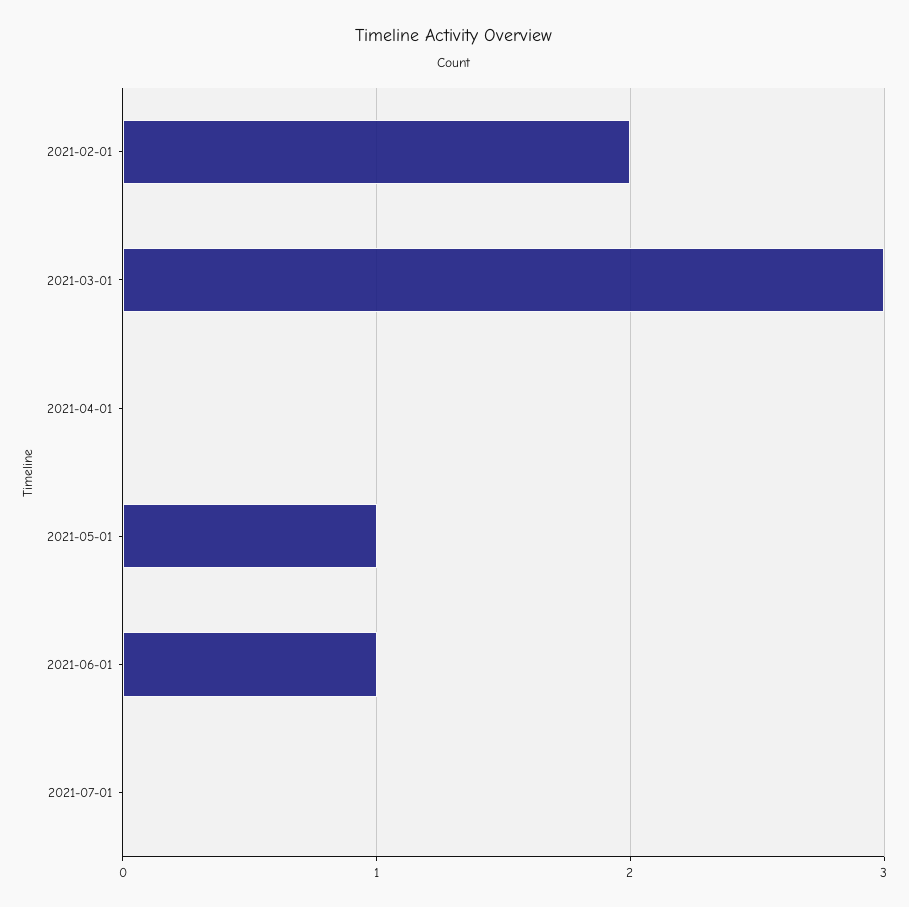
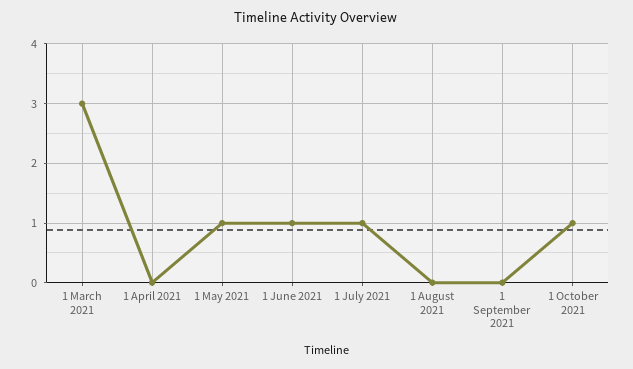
2021-02-01: 2 -> none
2021-07-01: 0 -> 1
1 August 2021: none -> 0
1 September 2021: none -> 0
1 October 2021: none -> 1

